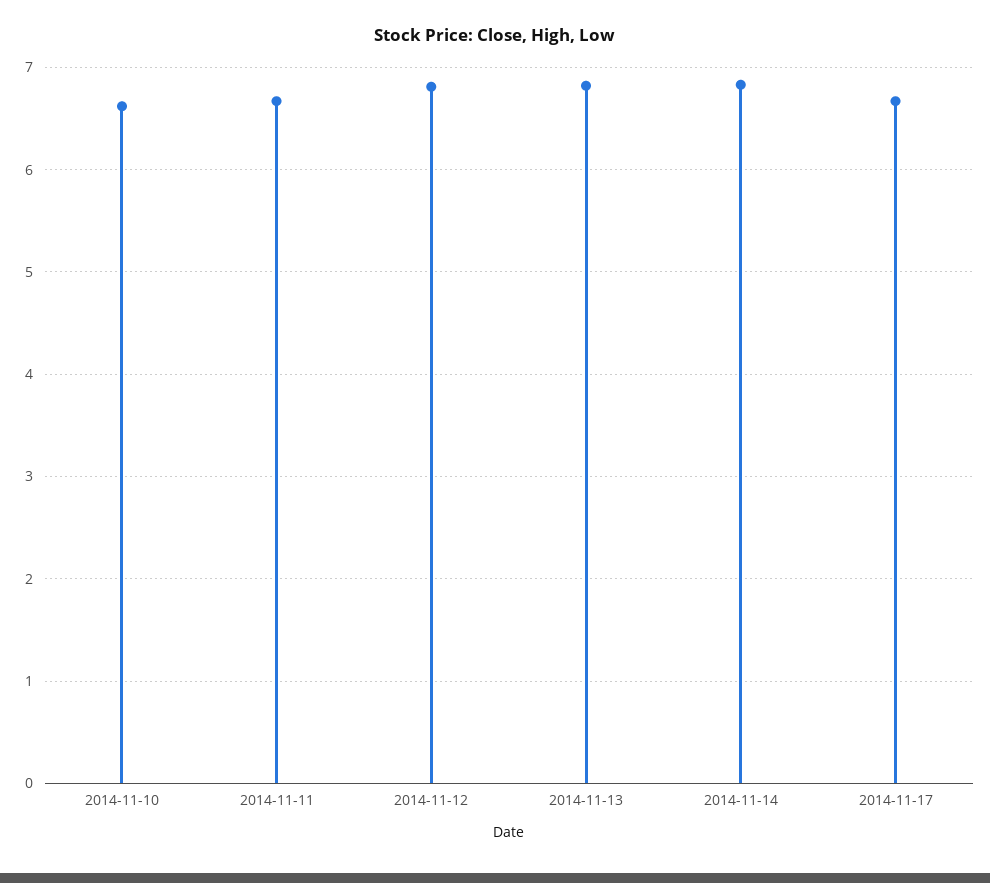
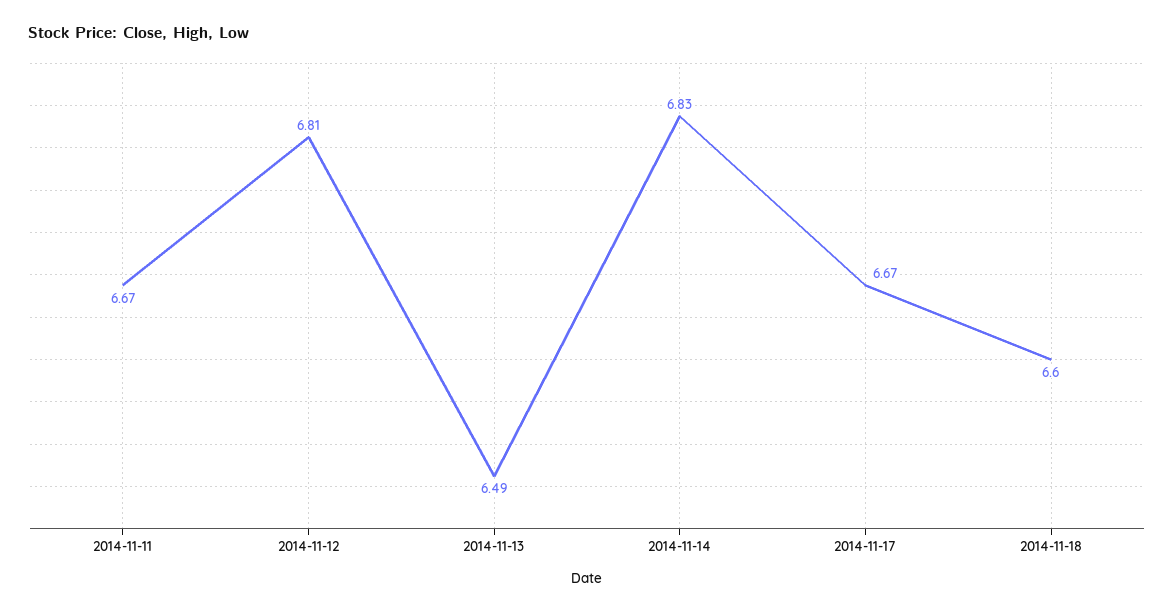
2014-11-10: 6.6 -> none
2014-11-13: 6.8 -> 6.49
2014-11-18: none -> 6.6

